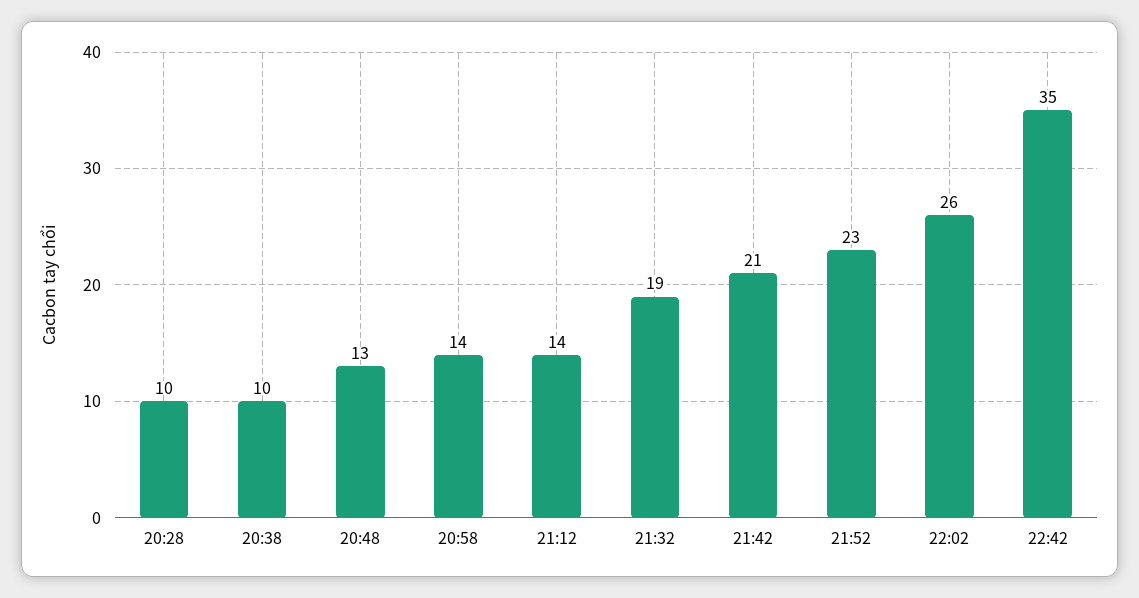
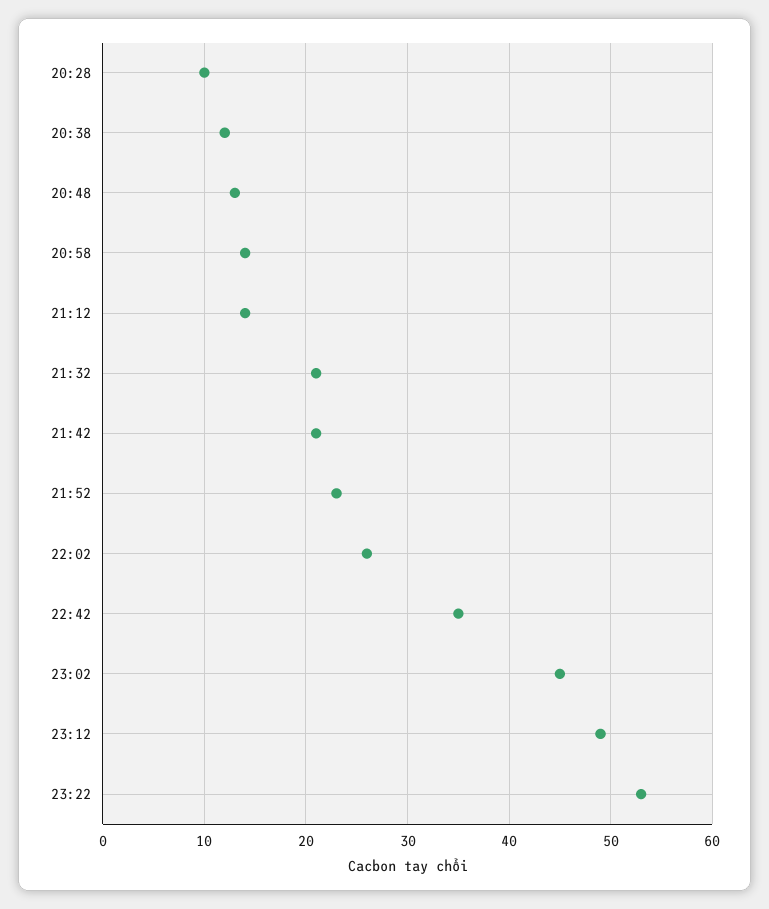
20:38: 10 -> 12
21:32: 19 -> 21
23:02: none -> 45
23:12: none -> 49
23:22: none -> 53

